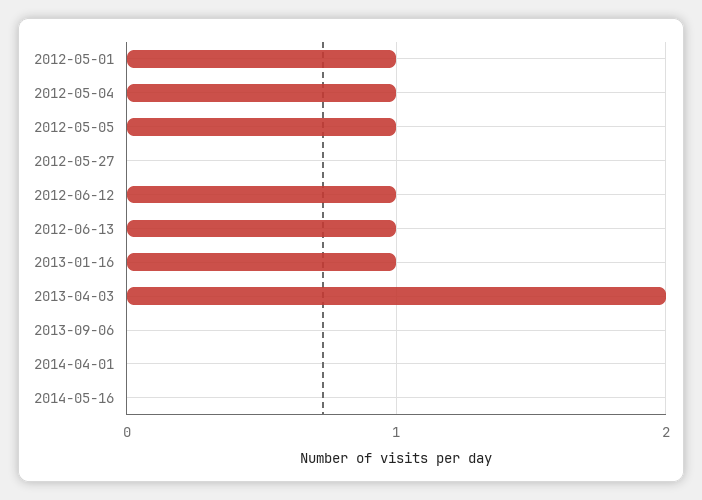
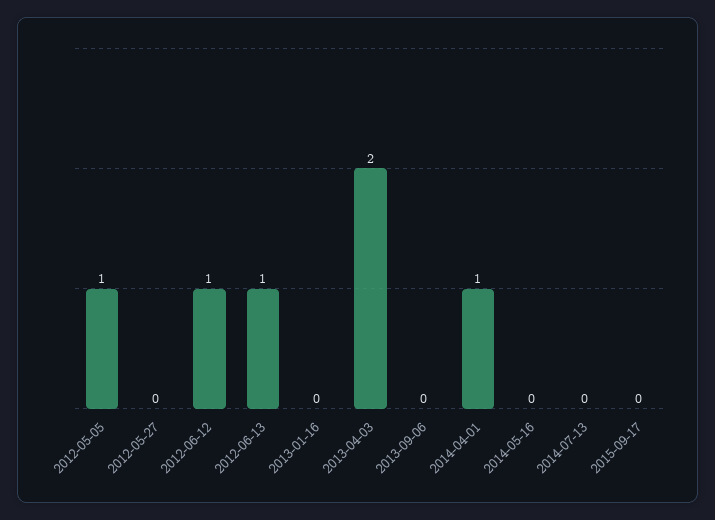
2012-05-01: 1 -> none
2012-05-04: 1 -> none
2013-01-16: 1 -> 0
2014-04-01: 0 -> 1
2014-07-13: none -> 0
2015-09-17: none -> 0

